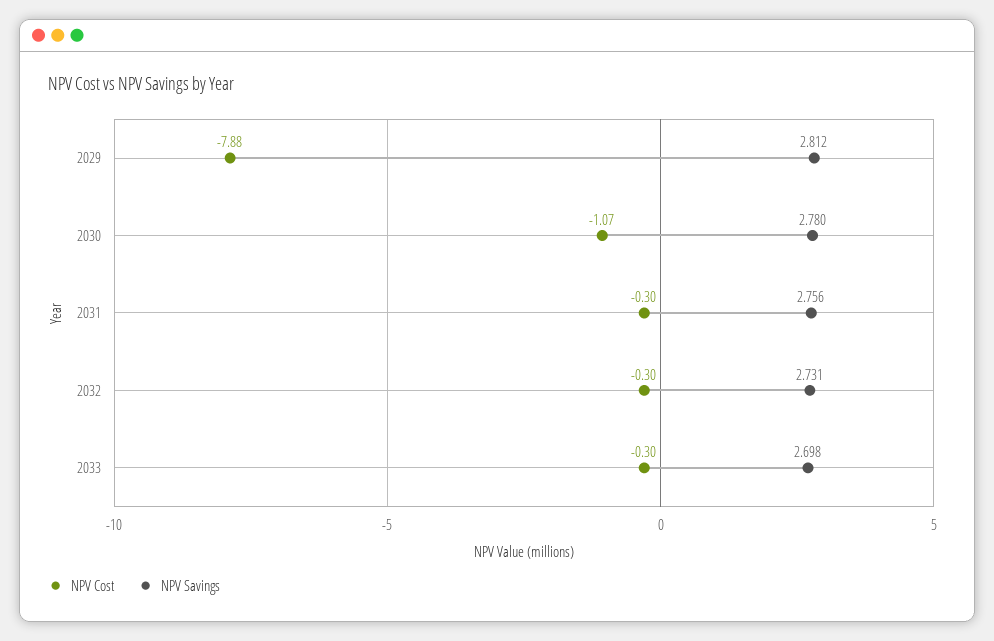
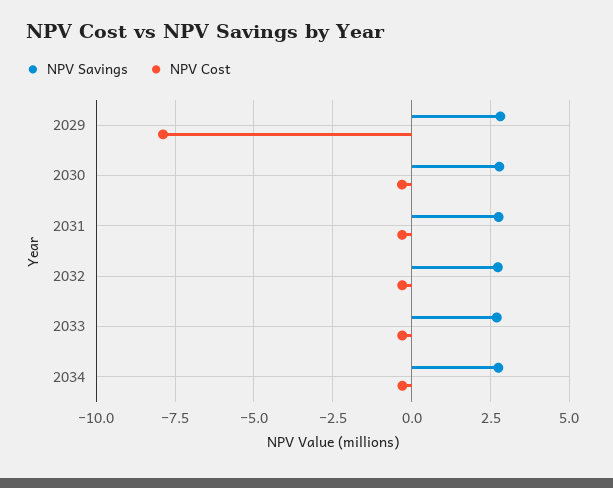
NPV Cost, 2030: -1.07 -> -0.25
NPV Savings, 2034: none -> 2.75
NPV Cost, 2034: none -> -0.25

